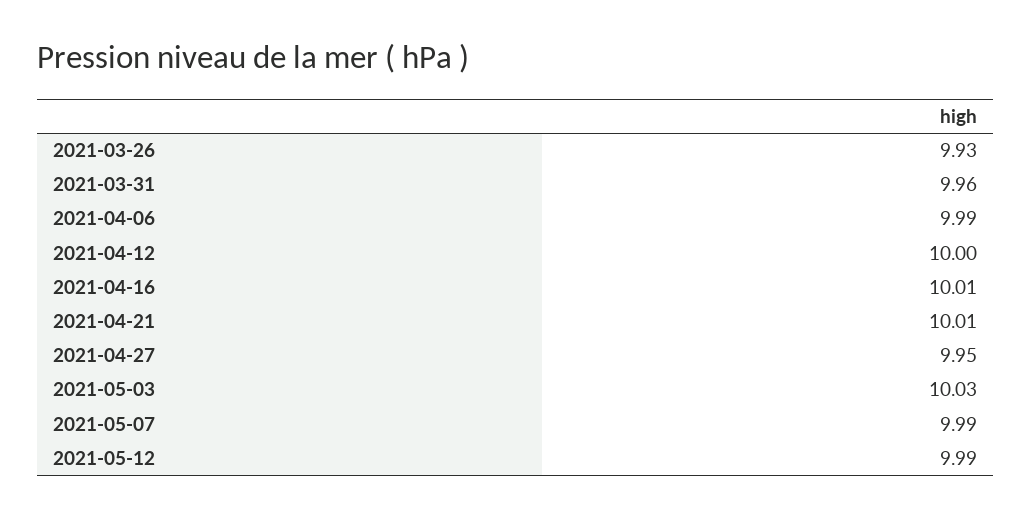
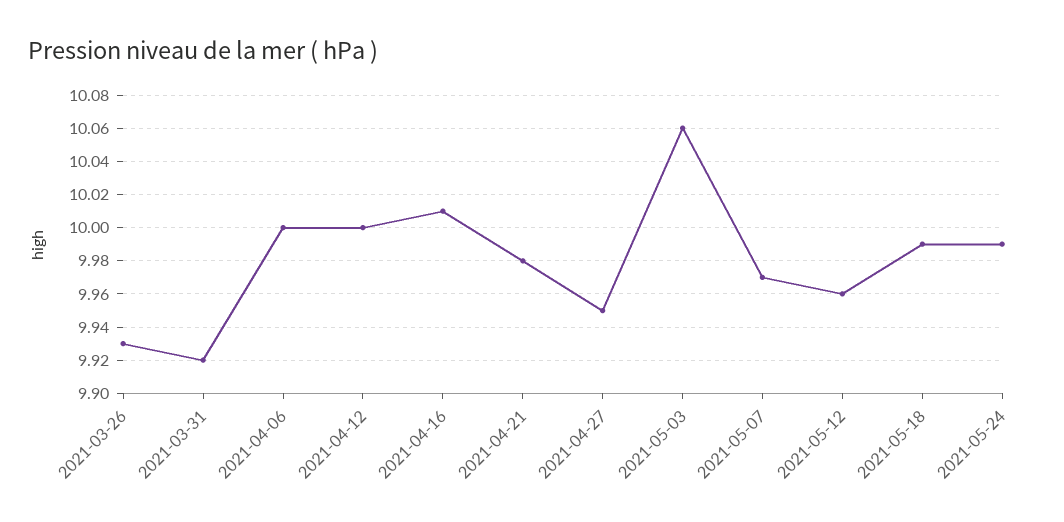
2021-03-31: 9.96 -> 9.92
2021-04-06: 9.99 -> 10
2021-04-21: 10.01 -> 9.98
2021-05-03: 10.03 -> 10.06
2021-05-07: 9.99 -> 9.97
2021-05-12: 9.99 -> 9.96
2021-05-18: none -> 9.99
2021-05-24: none -> 9.99

